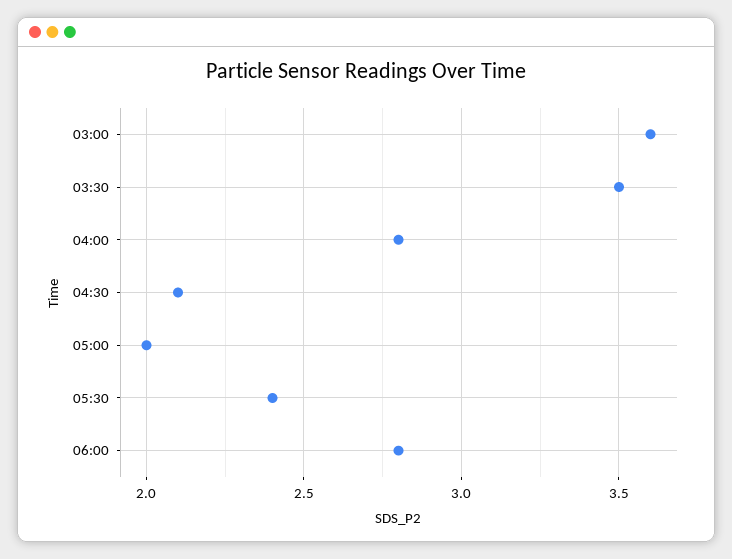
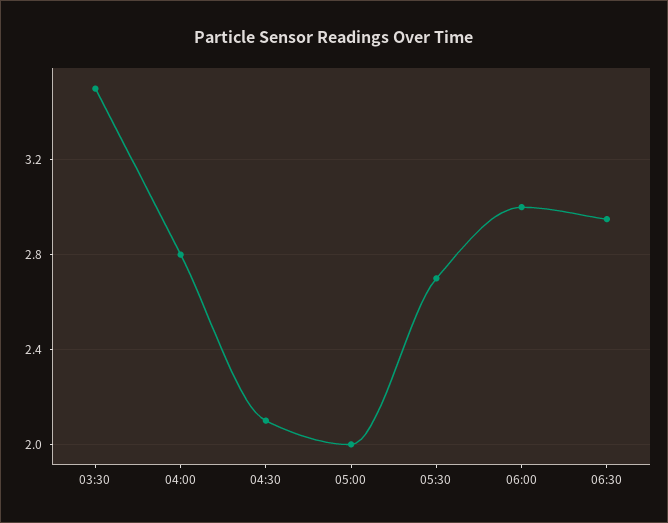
03:00: 3.6 -> none
05:30: 2.4 -> 2.7
06:00: 2.8 -> 3
06:30: none -> 2.95

